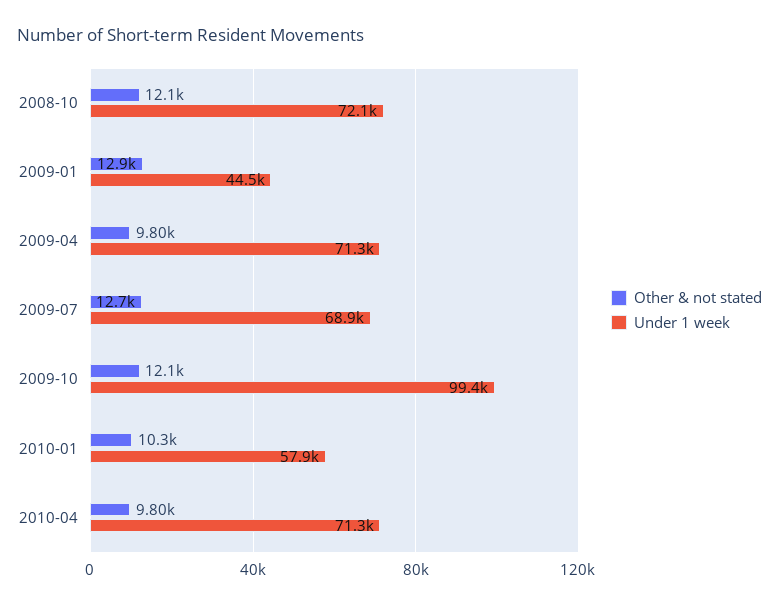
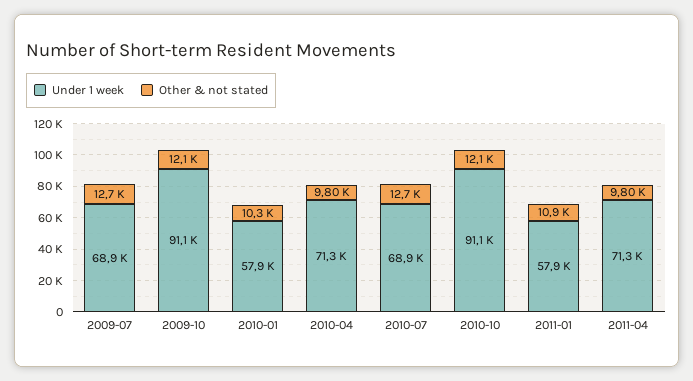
Other & not stated, 2008-10: 12100 -> none
Under 1 week, 2008-10: 72100 -> none
Other & not stated, 2009-01: 12900 -> none
Under 1 week, 2009-01: 44500 -> none
Other & not stated, 2009-04: 9800 -> none
Under 1 week, 2009-04: 71300 -> none
Under 1 week, 2009-10: 99400 -> 91100
Under 1 week, 2010-07: none -> 68900
Other & not stated, 2010-07: none -> 12700
Under 1 week, 2010-10: none -> 91100
Other & not stated, 2010-10: none -> 12100
Under 1 week, 2011-01: none -> 57900
Other & not stated, 2011-01: none -> 10900
Under 1 week, 2011-04: none -> 71300
Other & not stated, 2011-04: none -> 9800

